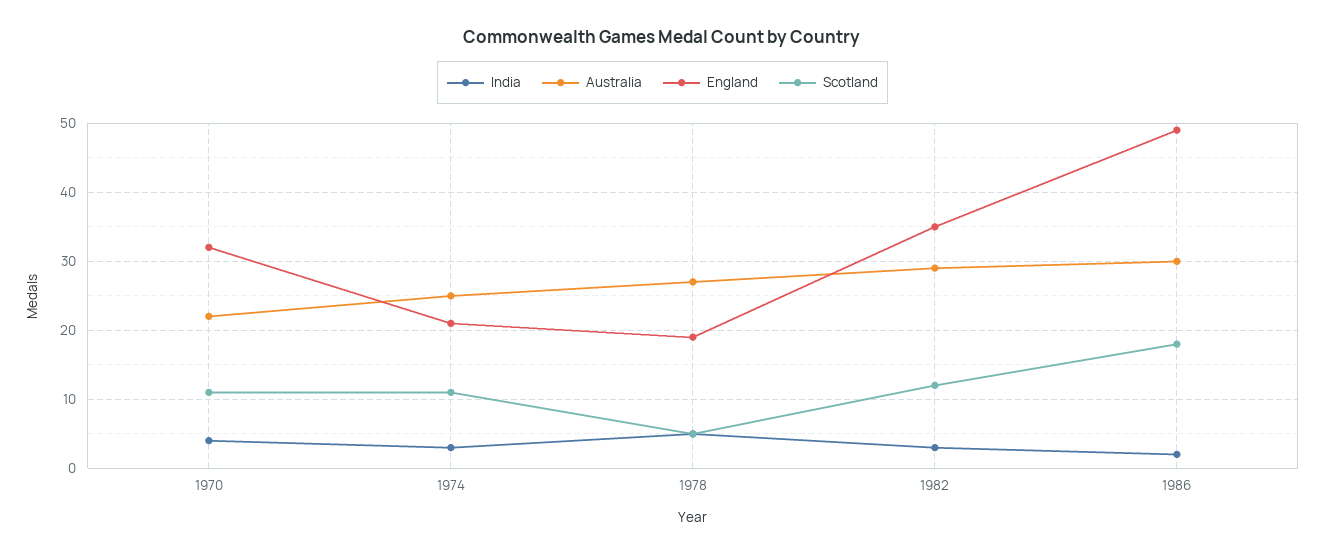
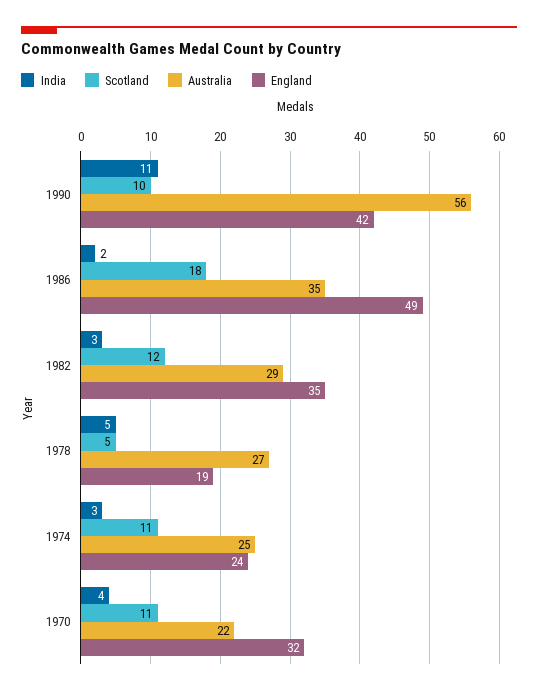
England, 1974: 21 -> 24
Australia, 1986: 30 -> 35
India, 1990: none -> 11
Scotland, 1990: none -> 10
Australia, 1990: none -> 56
England, 1990: none -> 42

